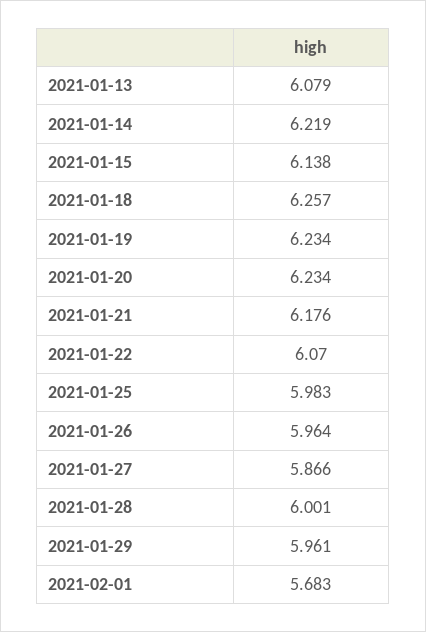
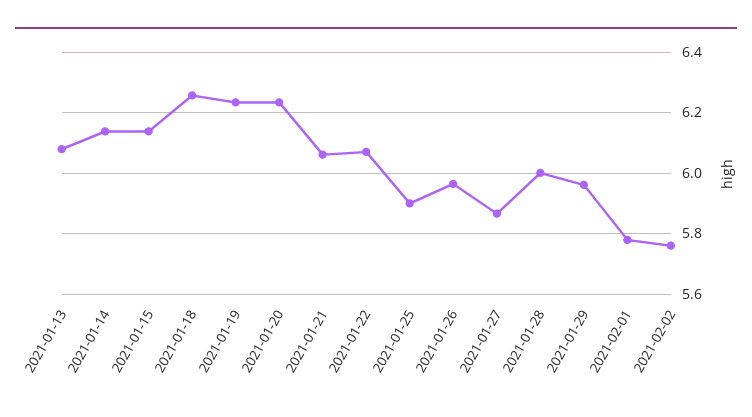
2021-01-14: 6.219 -> 6.14
2021-01-21: 6.176 -> 6.06
2021-01-25: 5.983 -> 5.9
2021-02-01: 5.683 -> 5.78
2021-02-02: none -> 5.76

